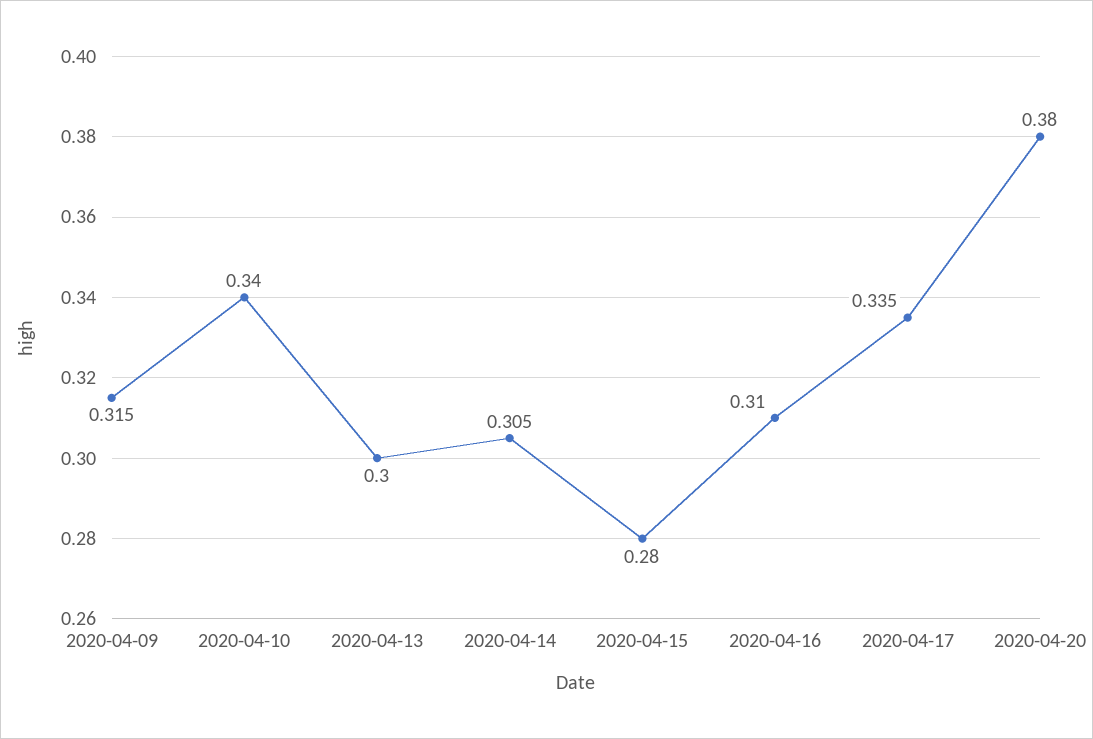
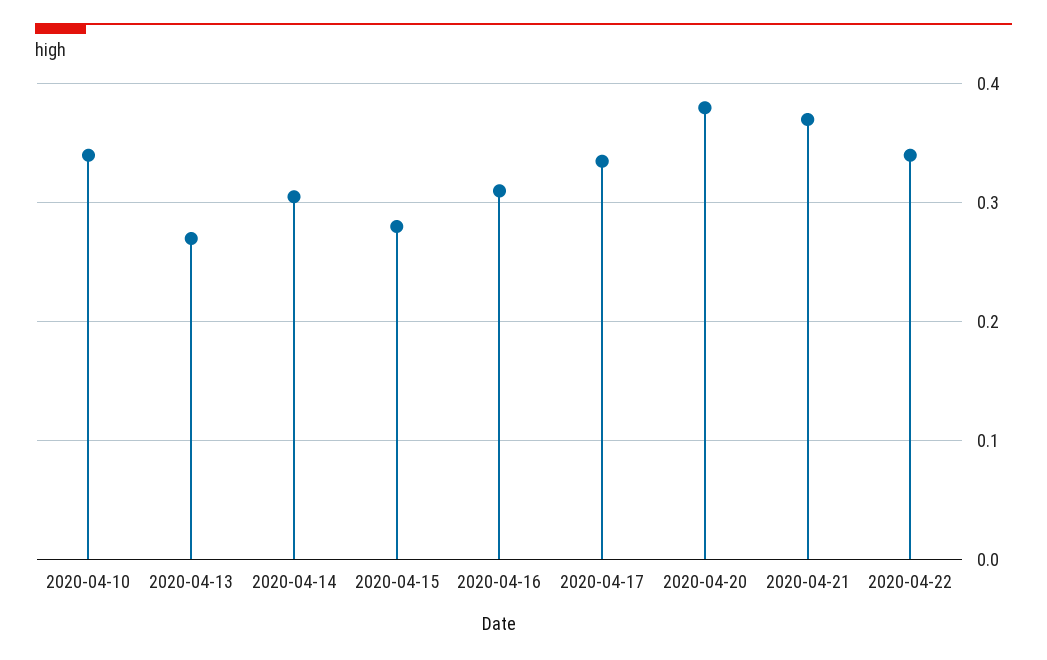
2020-04-09: 0.315 -> none
2020-04-13: 0.3 -> 0.27
2020-04-21: none -> 0.37
2020-04-22: none -> 0.34

